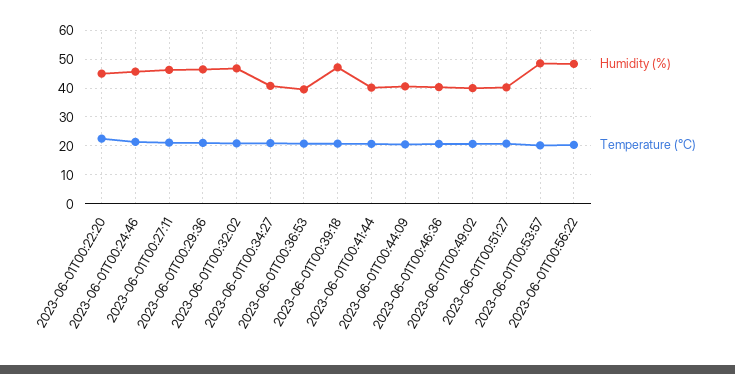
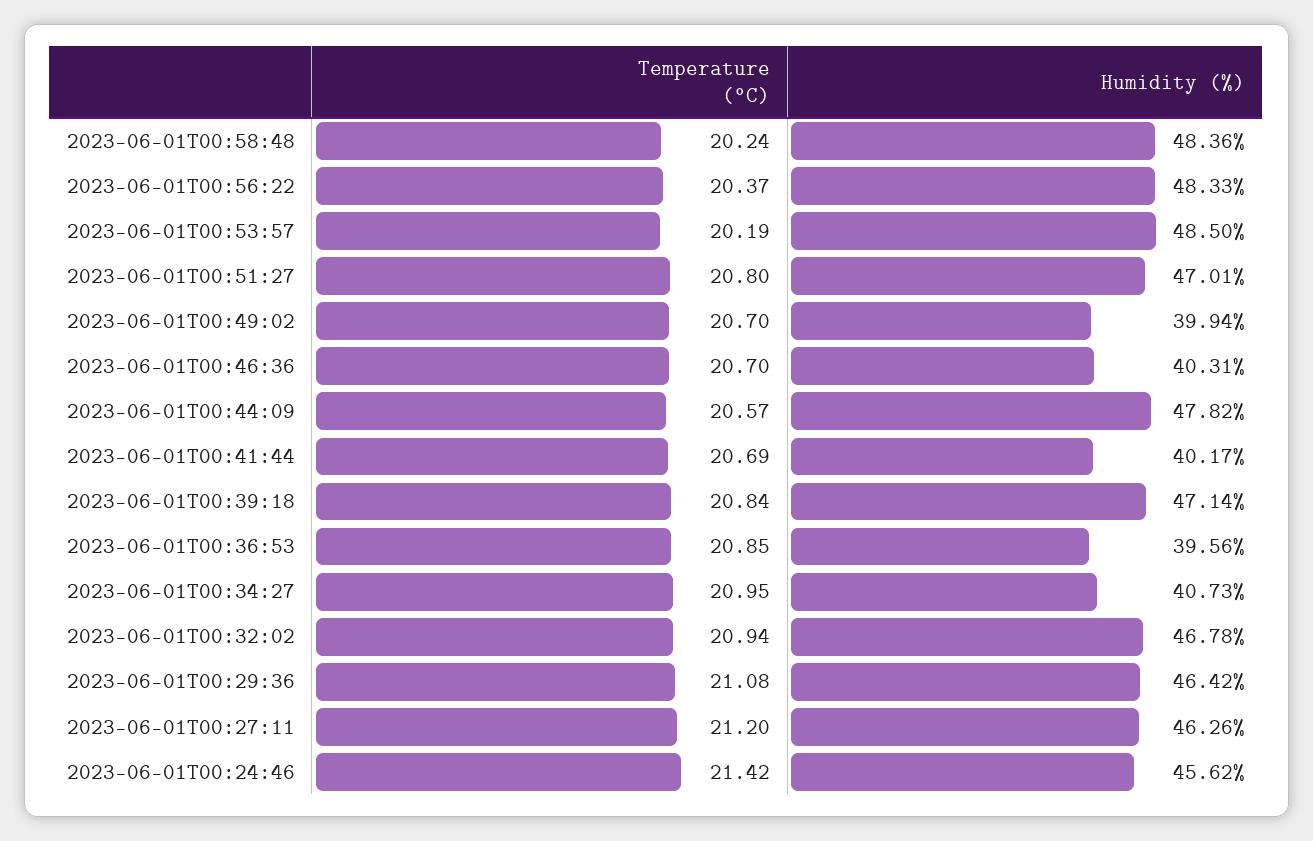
Humidity (%), 2023-06-01T00:22:20: 45 -> none
Temperature (°C), 2023-06-01T00:22:20: 22.5 -> none
Humidity (%), 2023-06-01T00:44:09: 40 -> 47.82
Humidity (%), 2023-06-01T00:51:27: 40 -> 47.01
Temperature (°C), 2023-06-01T00:58:48: none -> 20.24
Humidity (%), 2023-06-01T00:58:48: none -> 48.36

